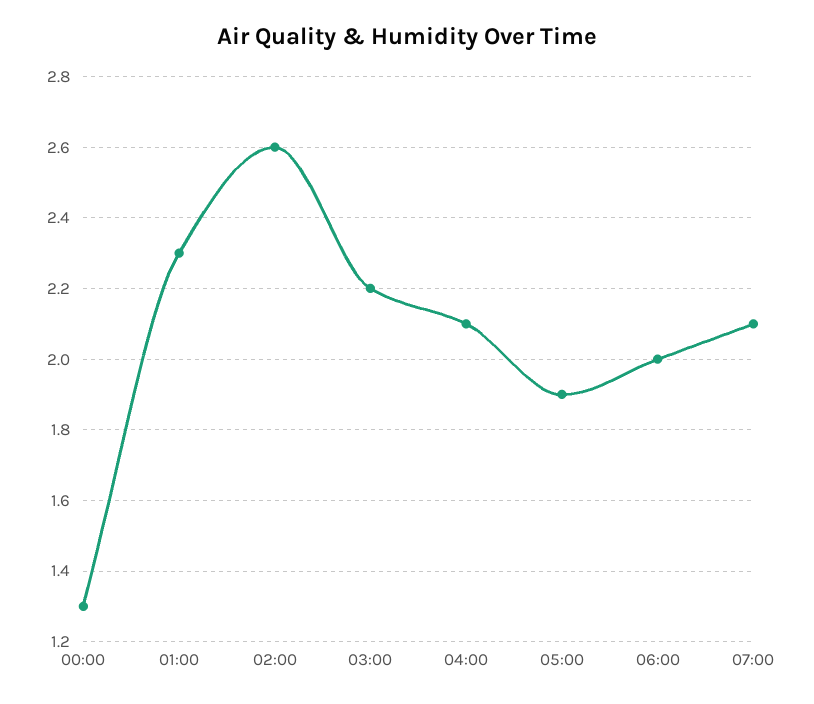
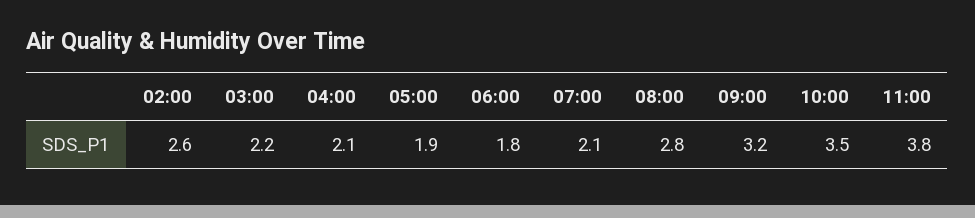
00:00: 1.3 -> none
01:00: 2.3 -> none
06:00: 2 -> 1.8
08:00: none -> 2.8
09:00: none -> 3.2
10:00: none -> 3.5
11:00: none -> 3.8

